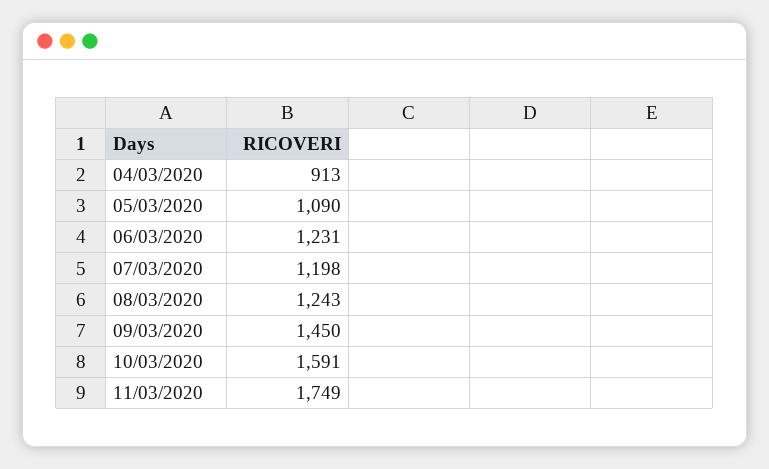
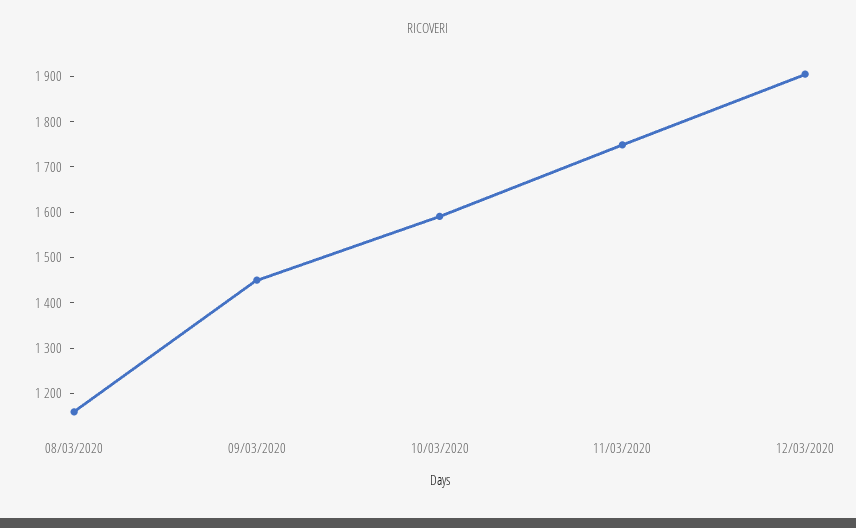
04/03/2020: 913 -> none
05/03/2020: 1090 -> none
06/03/2020: 1231 -> none
07/03/2020: 1198 -> none
08/03/2020: 1243 -> 1160
12/03/2020: none -> 1900

